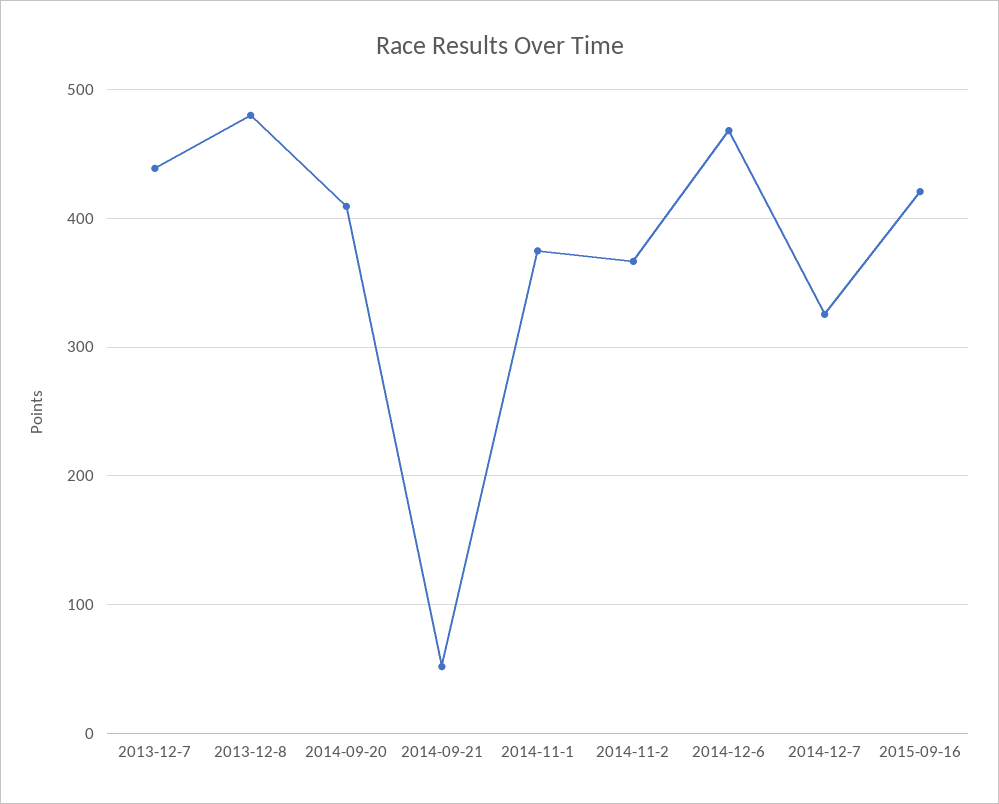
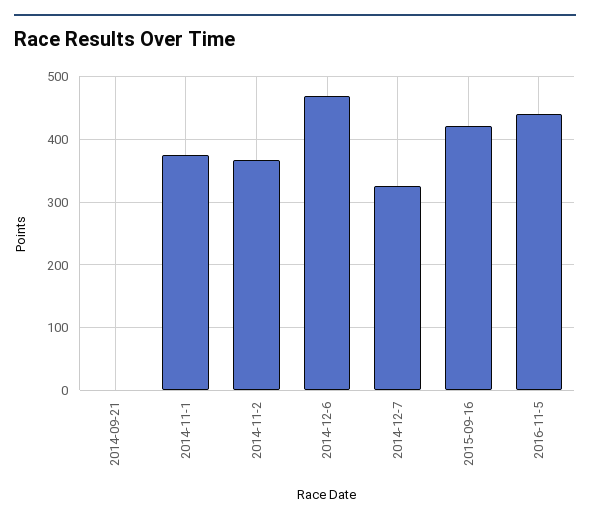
2013-12-7: 440 -> none
2013-12-8: 480 -> none
2014-09-20: 410 -> none
2014-09-21: 50 -> 0
2016-11-5: none -> 440

